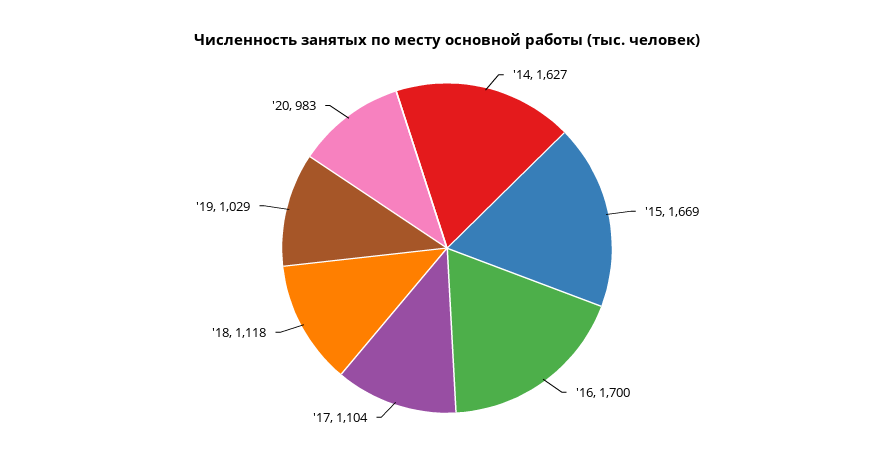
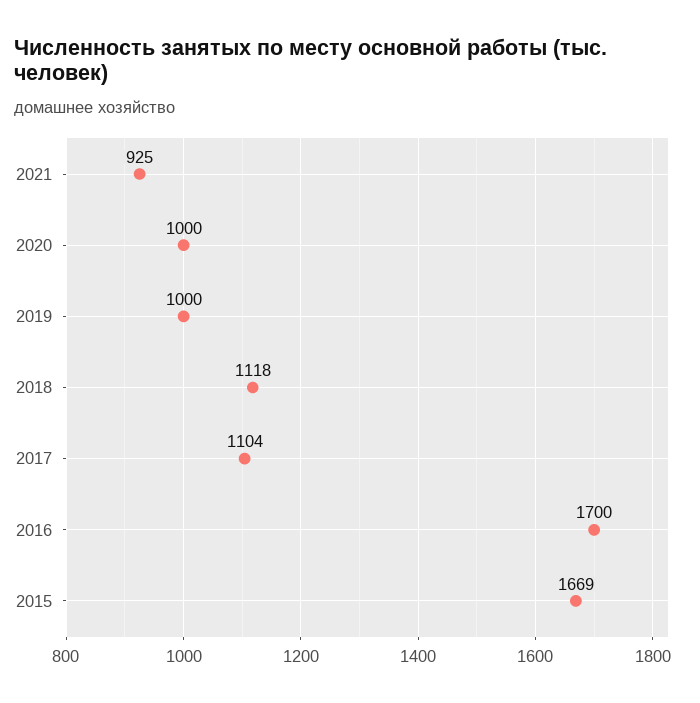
'14: 1627 -> none
'19: 1029 -> 1000
'20: 983 -> 1000
2021: none -> 925

